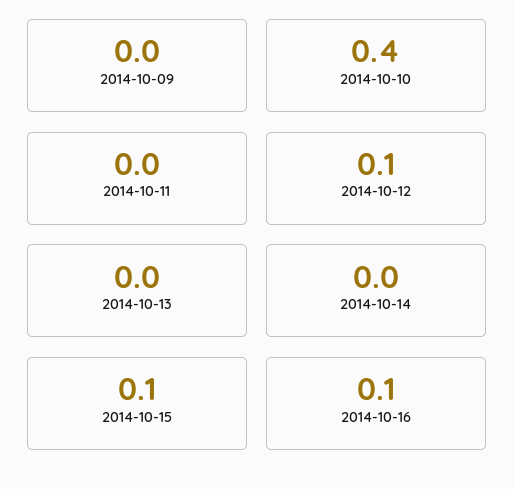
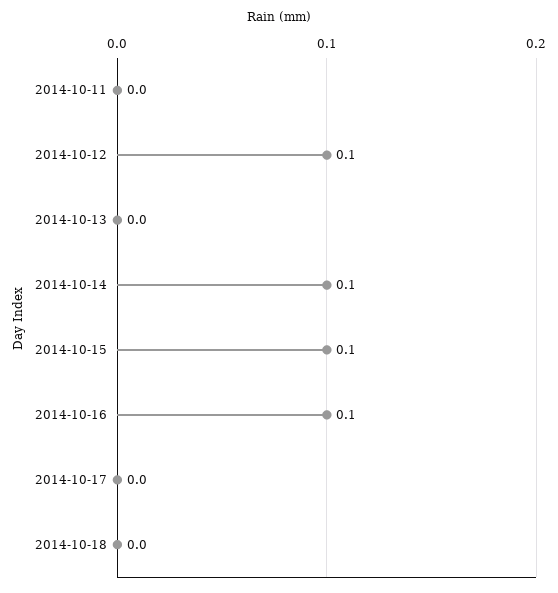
2014-10-09: 0 -> none
2014-10-10: 0.4 -> none
2014-10-14: 0 -> 0.1
2014-10-17: none -> 0
2014-10-18: none -> 0

